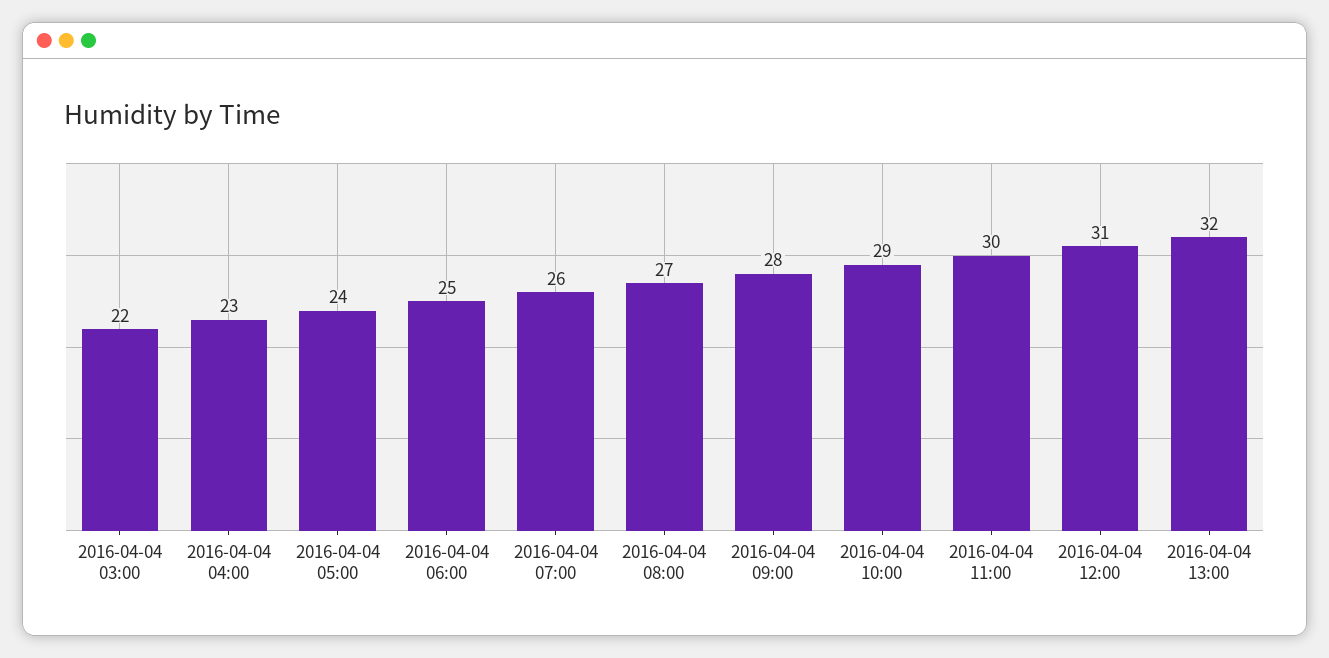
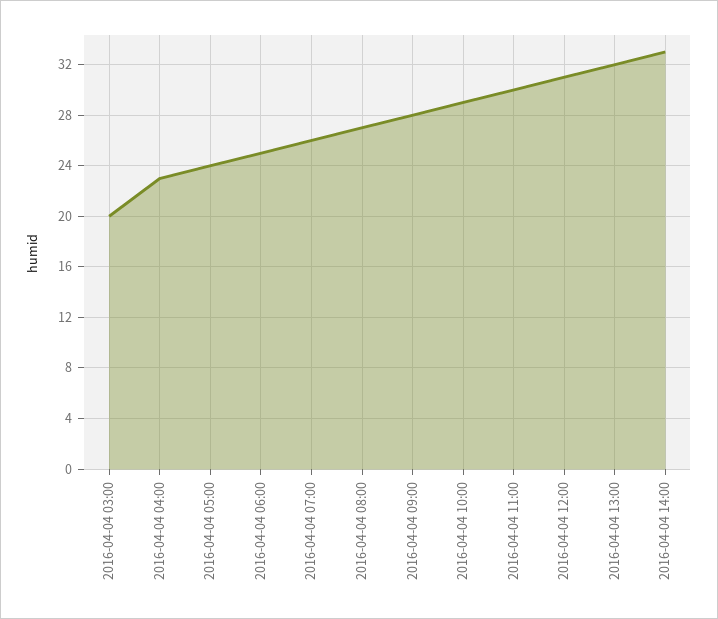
2016-04-04 03:00: 22 -> 20
2016-04-04 14:00: none -> 33

